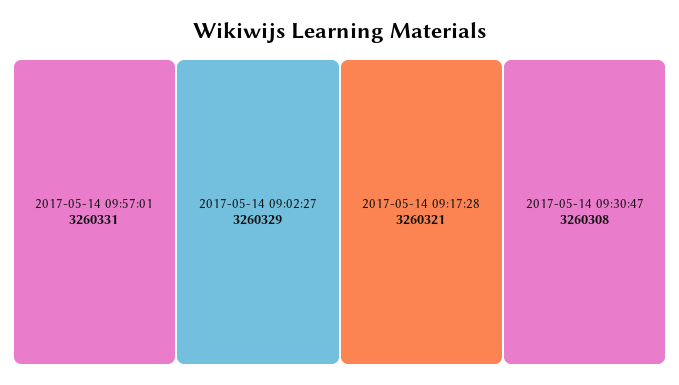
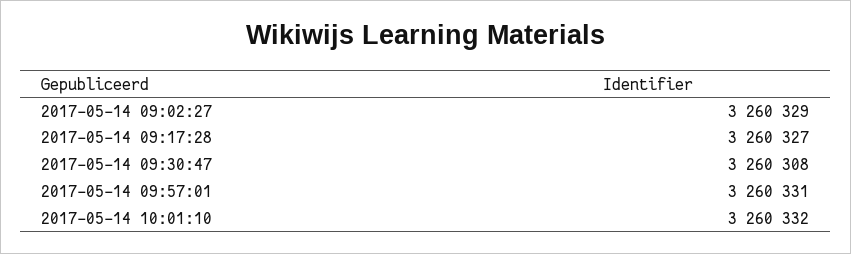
2017-05-14 09:17:28: 3260321 -> 3260327
2017-05-14 10:01:10: none -> 3260332

